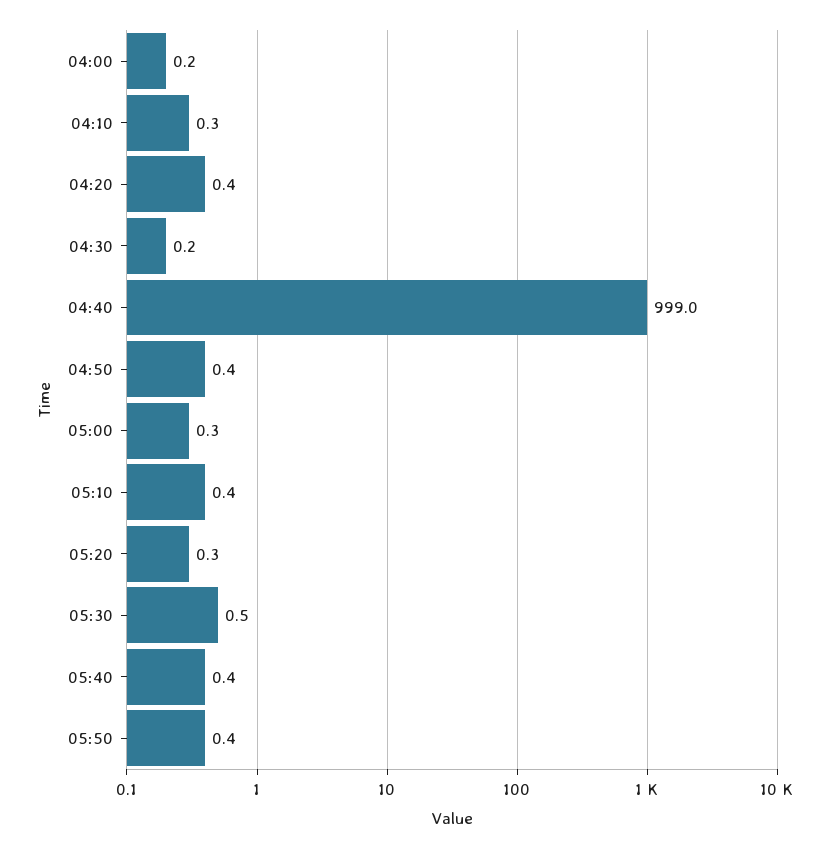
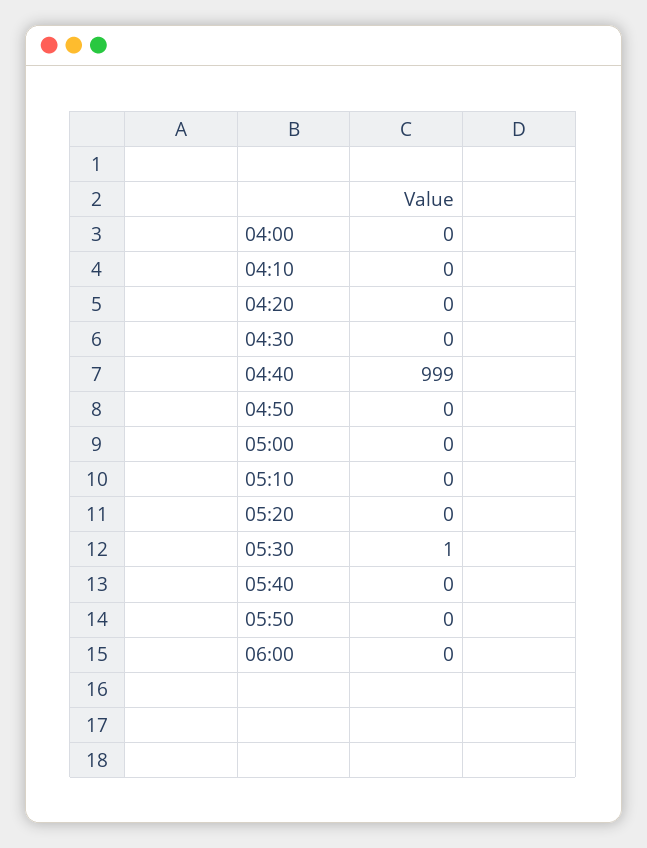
06:00: none -> 0

